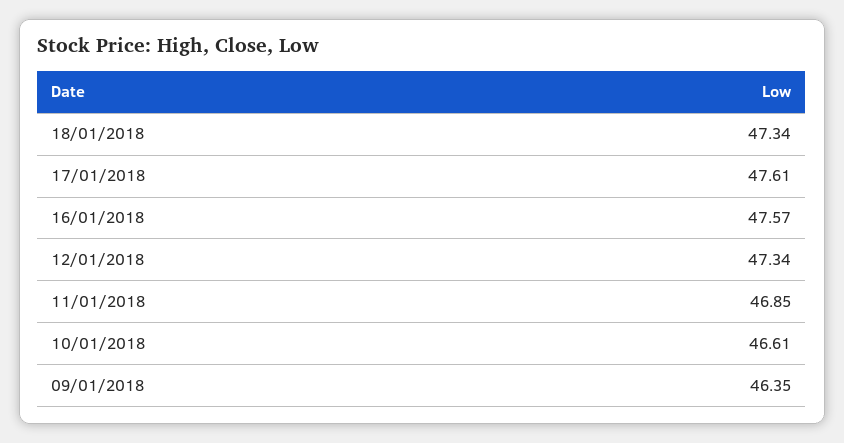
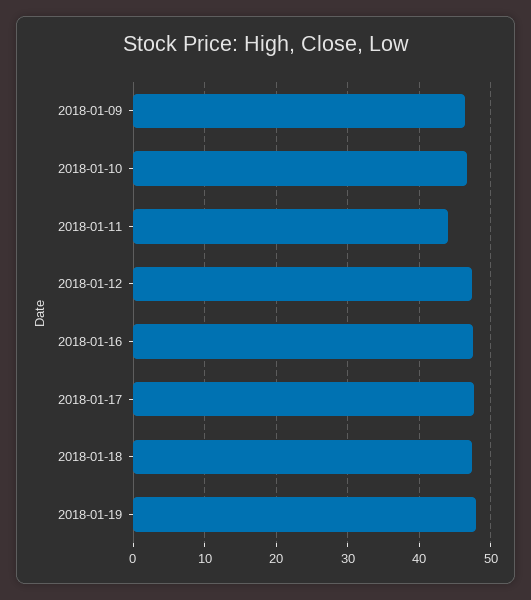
11/01/2018: 46.85 -> 44
2018-01-19: none -> 48

